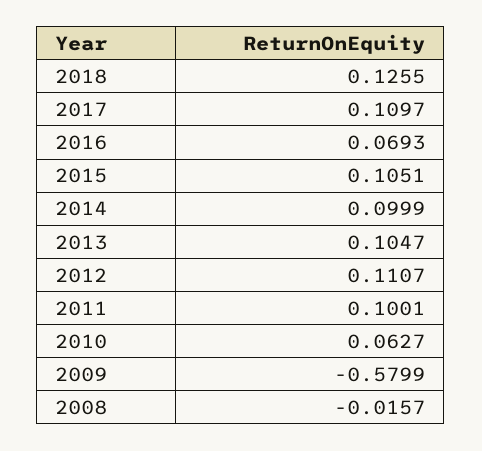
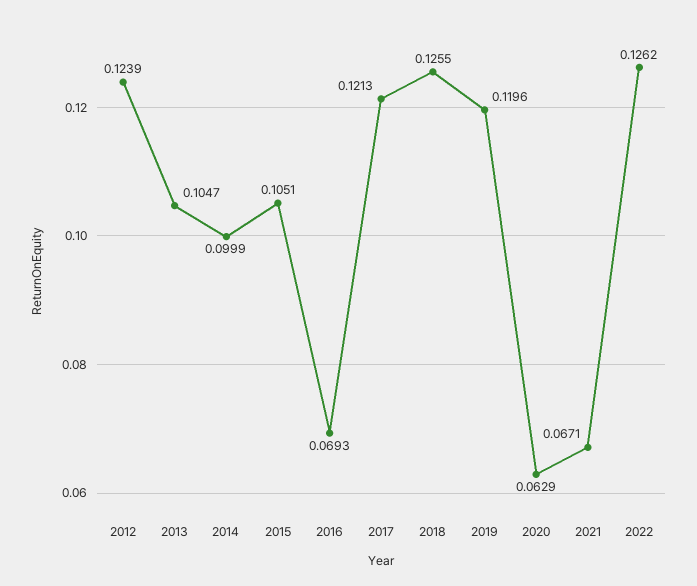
2017: 0.1097 -> 0.1213
2012: 0.1107 -> 0.1239
2011: 0.1001 -> none
2010: 0.0627 -> none
2009: -0.5799 -> none
2008: -0.0157 -> none
2019: none -> 0.1196
2020: none -> 0.0629
2021: none -> 0.0671
2022: none -> 0.1262

